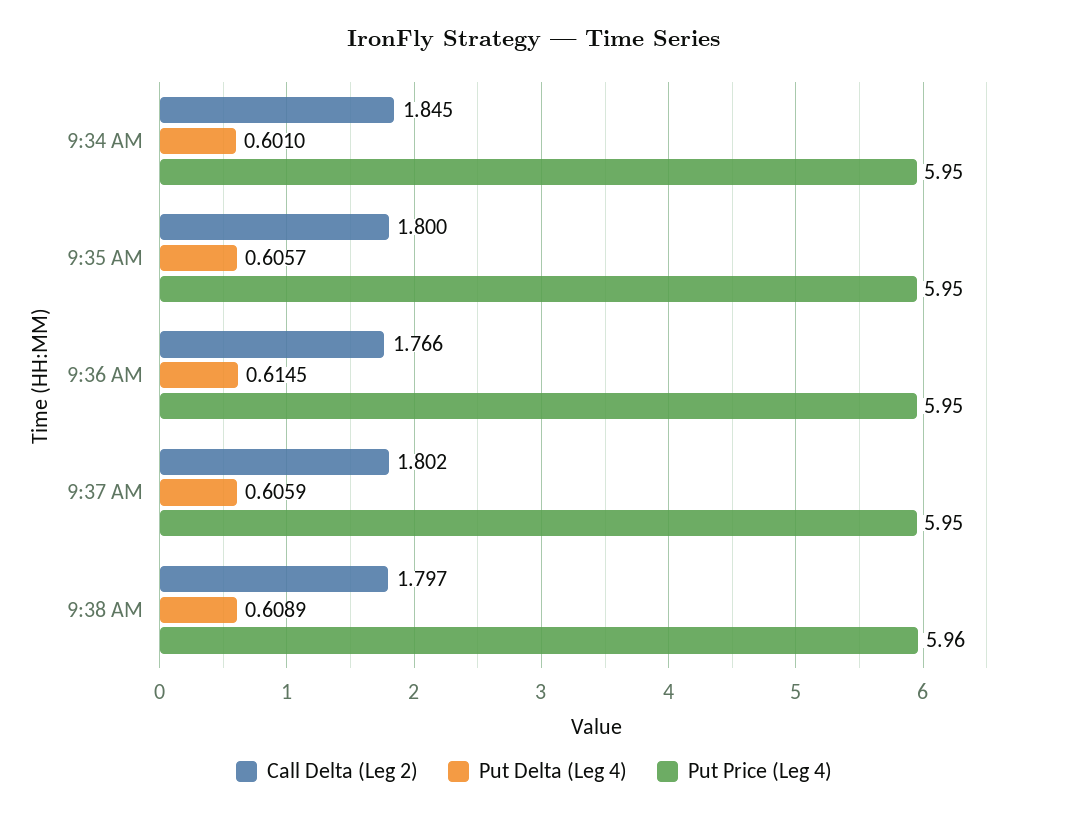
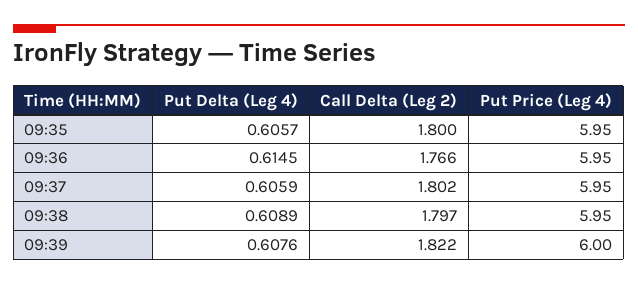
Call Delta (Leg 2), 9:34 AM: 1.845 -> none
Put Delta (Leg 4), 9:34 AM: 0.601 -> none
Put Price (Leg 4), 9:34 AM: 5.95 -> none
Put Price (Leg 4), 9:38 AM: 5.96 -> 5.95
Put Delta (Leg 4), 09:39: none -> 0.6076
Call Delta (Leg 2), 09:39: none -> 1.822
Put Price (Leg 4), 09:39: none -> 6

